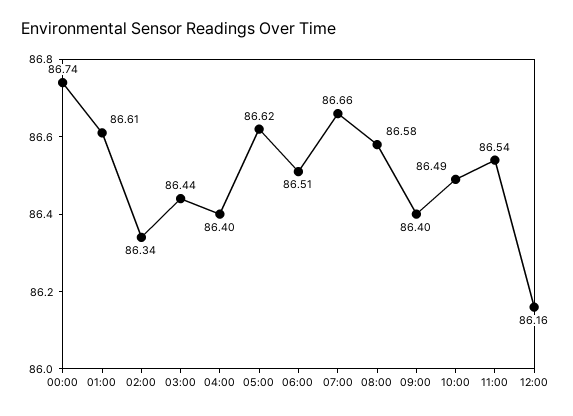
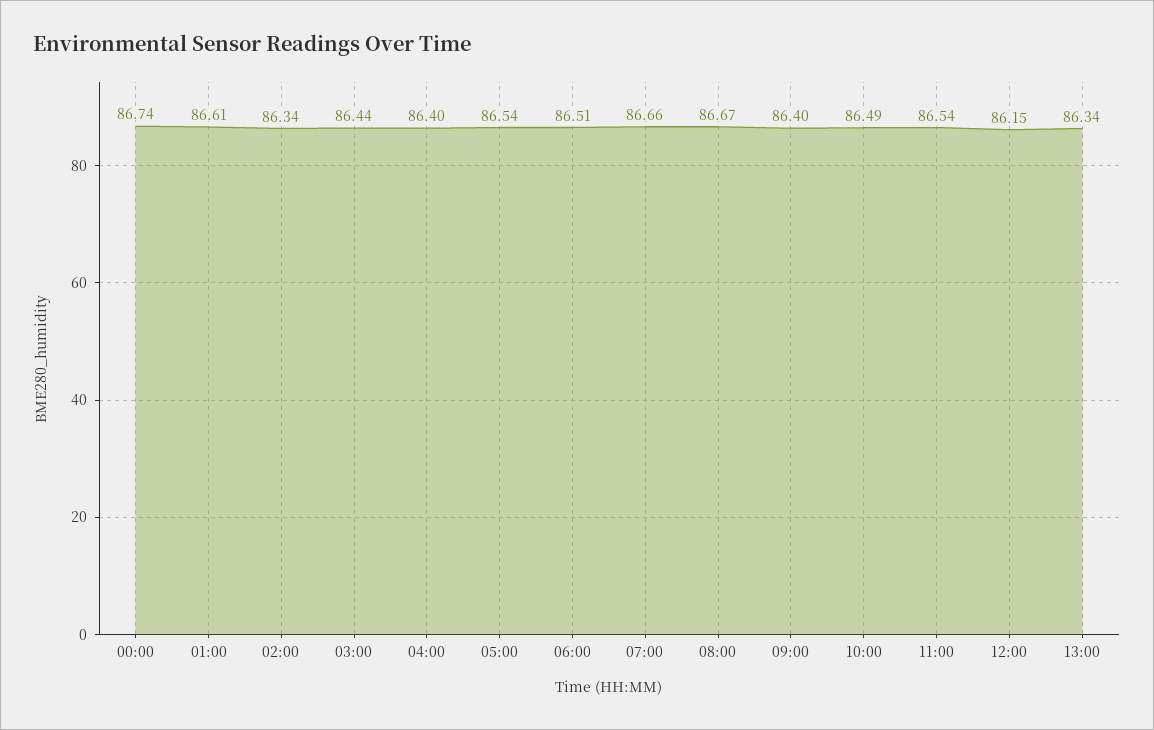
05:00: 86.62 -> 86.54
08:00: 86.58 -> 86.67
12:00: 86.16 -> 86.15
13:00: none -> 86.34

